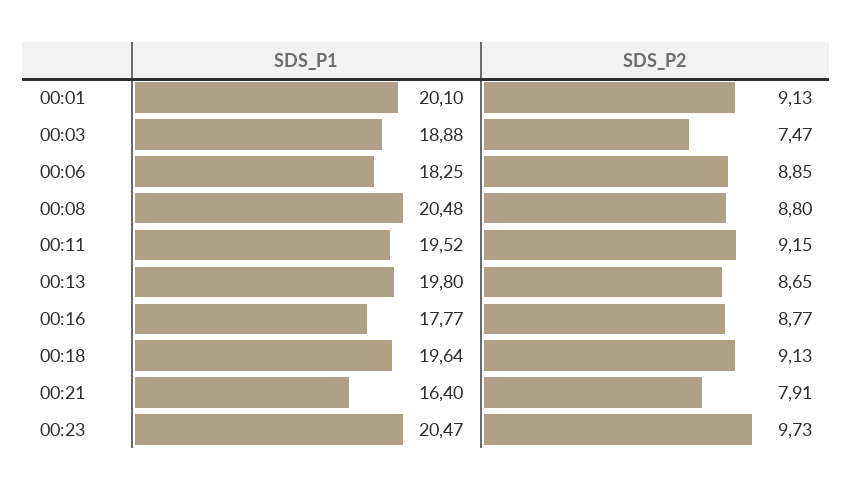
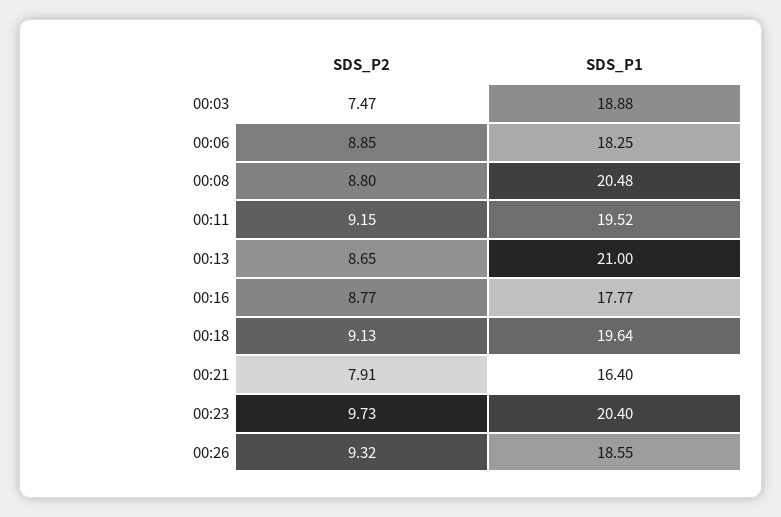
SDS_P1, 00:01: 20.1 -> none
SDS_P2, 00:01: 9.13 -> none
SDS_P1, 00:13: 19.8 -> 21
SDS_P1, 00:23: 20.47 -> 20.4
SDS_P2, 00:26: none -> 9.32
SDS_P1, 00:26: none -> 18.55

